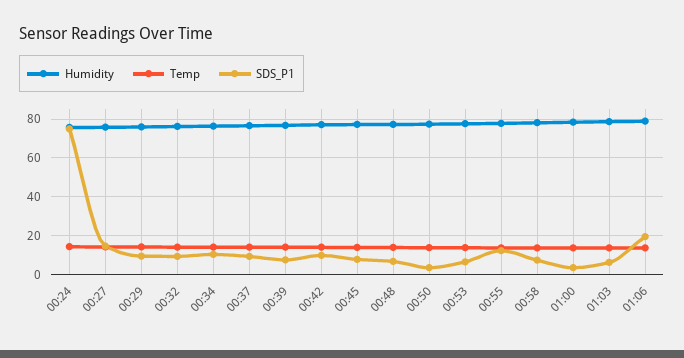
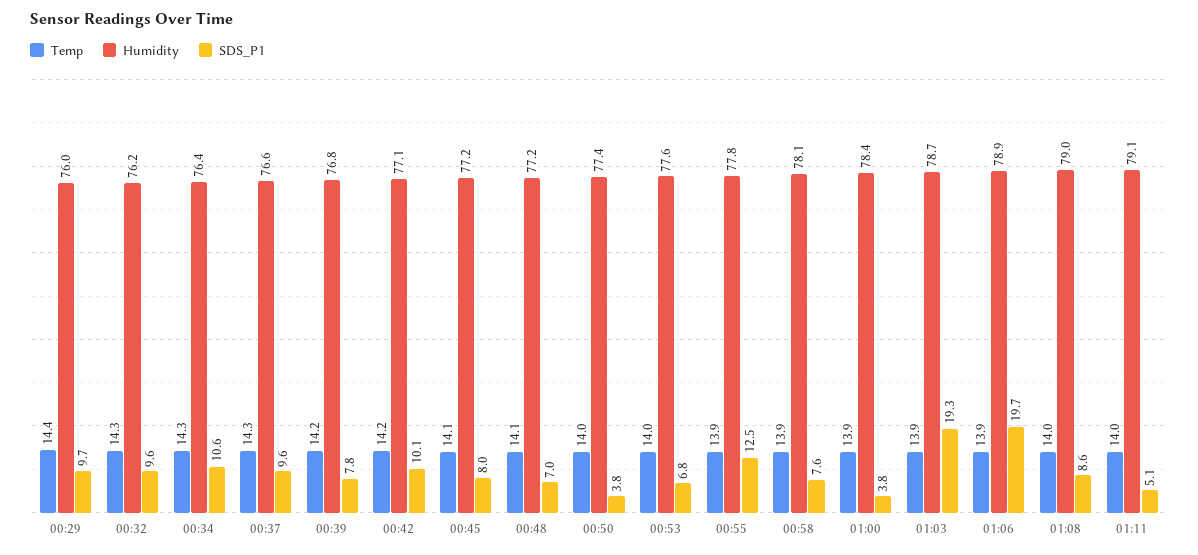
Humidity, 00:24: 75 -> none
Temp, 00:24: 15 -> none
SDS_P1, 00:24: 75 -> none
Humidity, 00:27: 75 -> none
Temp, 00:27: 15 -> none
SDS_P1, 00:27: 15 -> none
SDS_P1, 01:03: 5 -> 19.3
Temp, 01:08: none -> 14
Humidity, 01:08: none -> 79
SDS_P1, 01:08: none -> 8.6
Temp, 01:11: none -> 14
Humidity, 01:11: none -> 79.1
SDS_P1, 01:11: none -> 5.1

